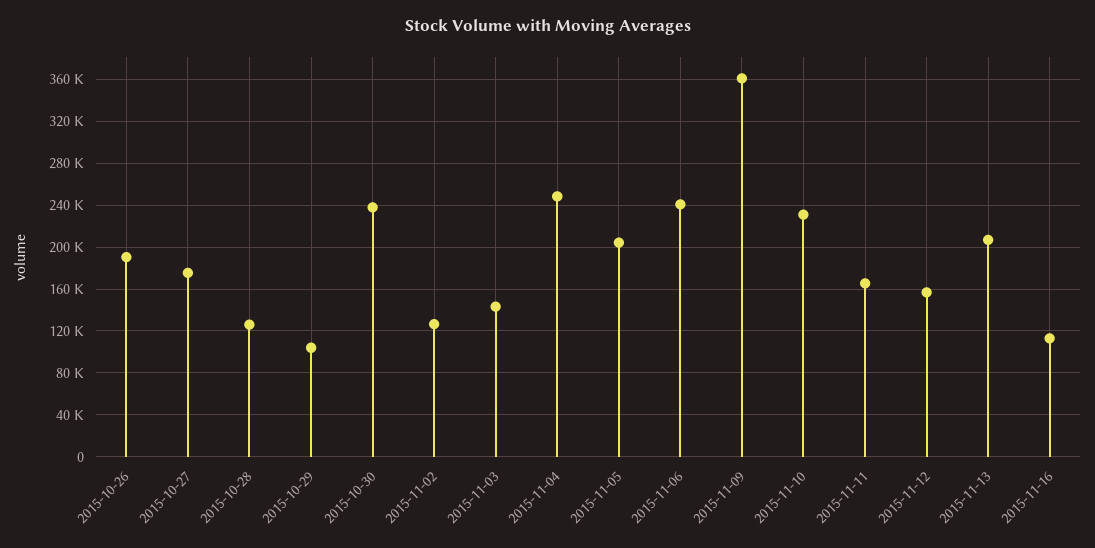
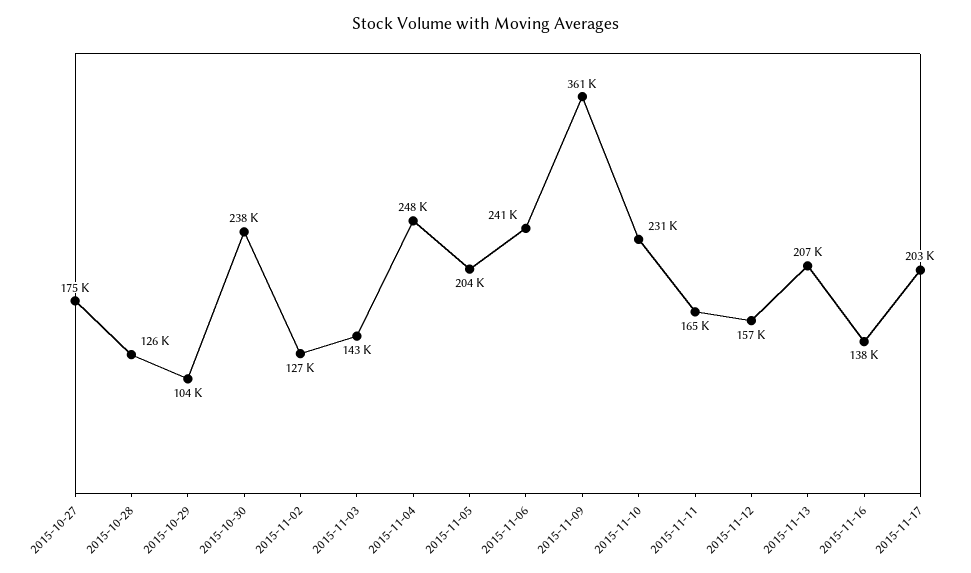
2015-10-26: 190000 -> none
2015-11-16: 110000 -> 138000
2015-11-17: none -> 203000

